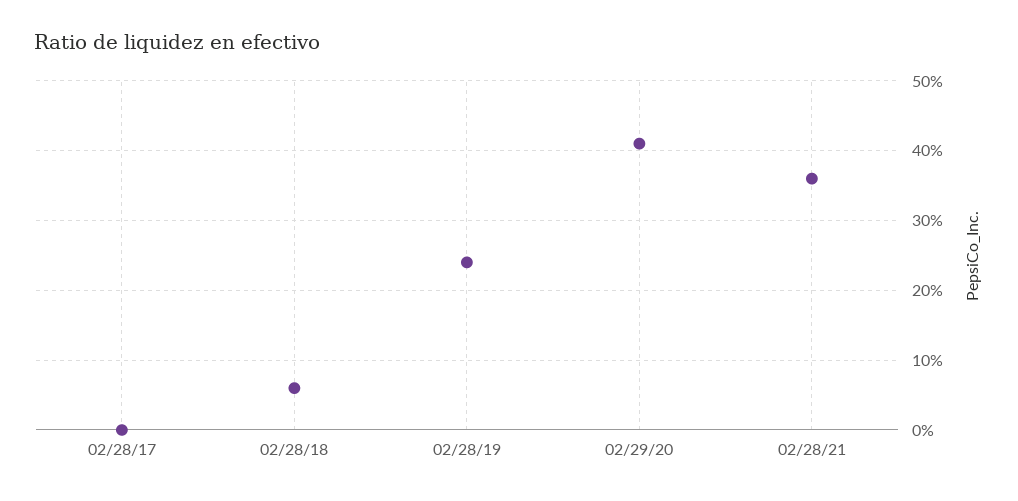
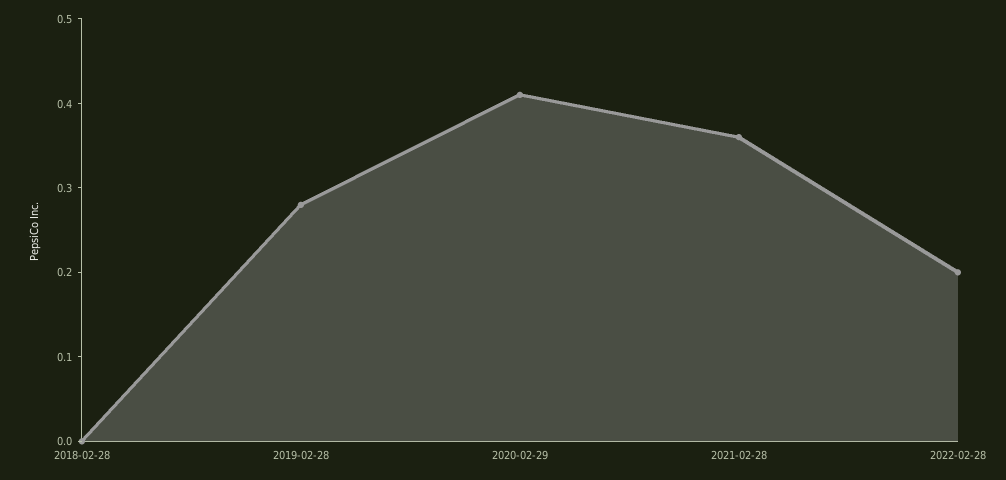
02/28/17: 0 -> none
02/28/18: 0.06 -> 0
02/28/19: 0.24 -> 0.28
2022-02-28: none -> 0.2

